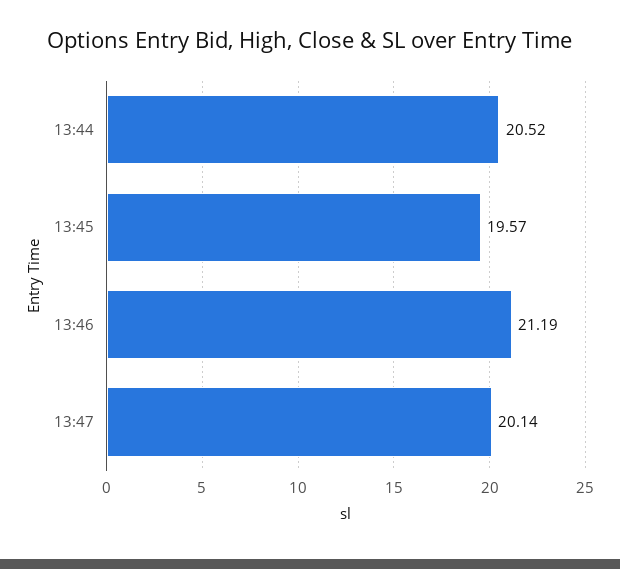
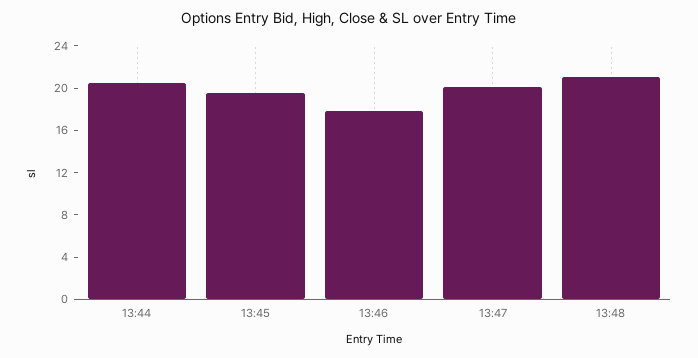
13:46: 21.19 -> 18
13:48: none -> 21

